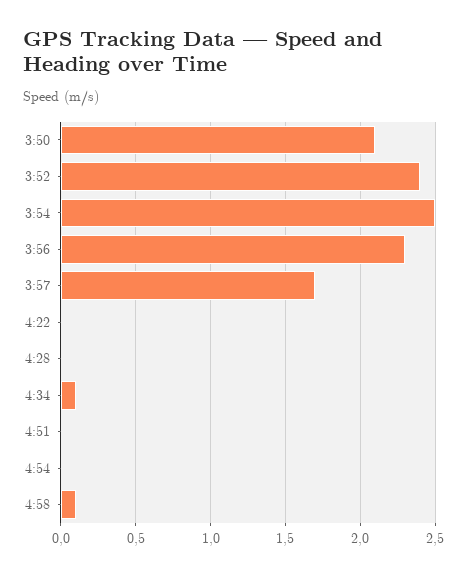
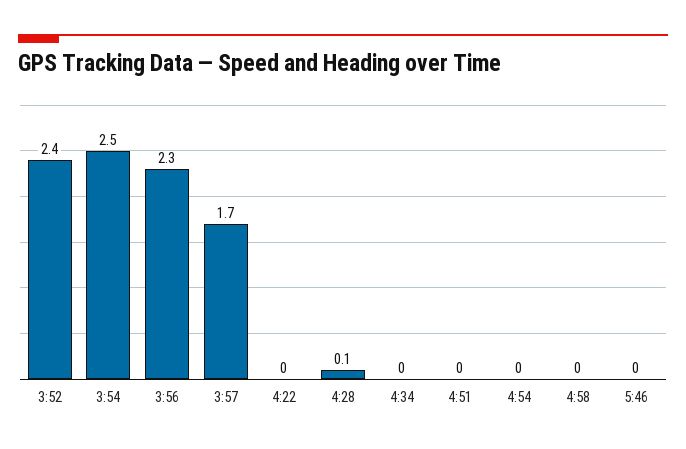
3:50: 2.1 -> none
4:28: 0 -> 0.1
4:34: 0.1 -> 0
4:58: 0.1 -> 0
5:46: none -> 0

